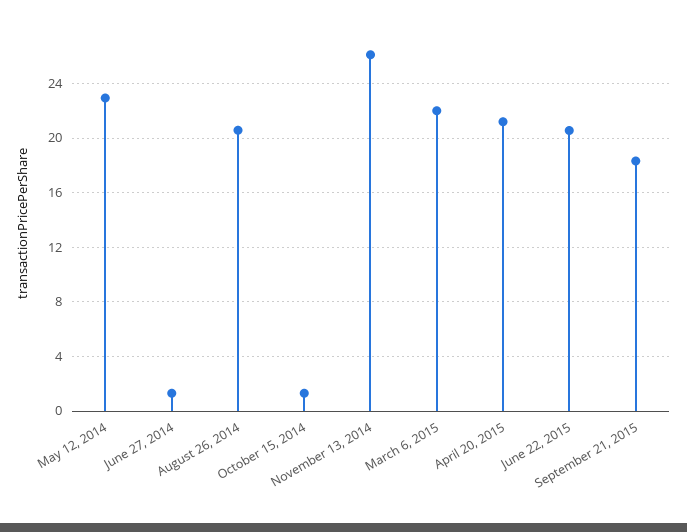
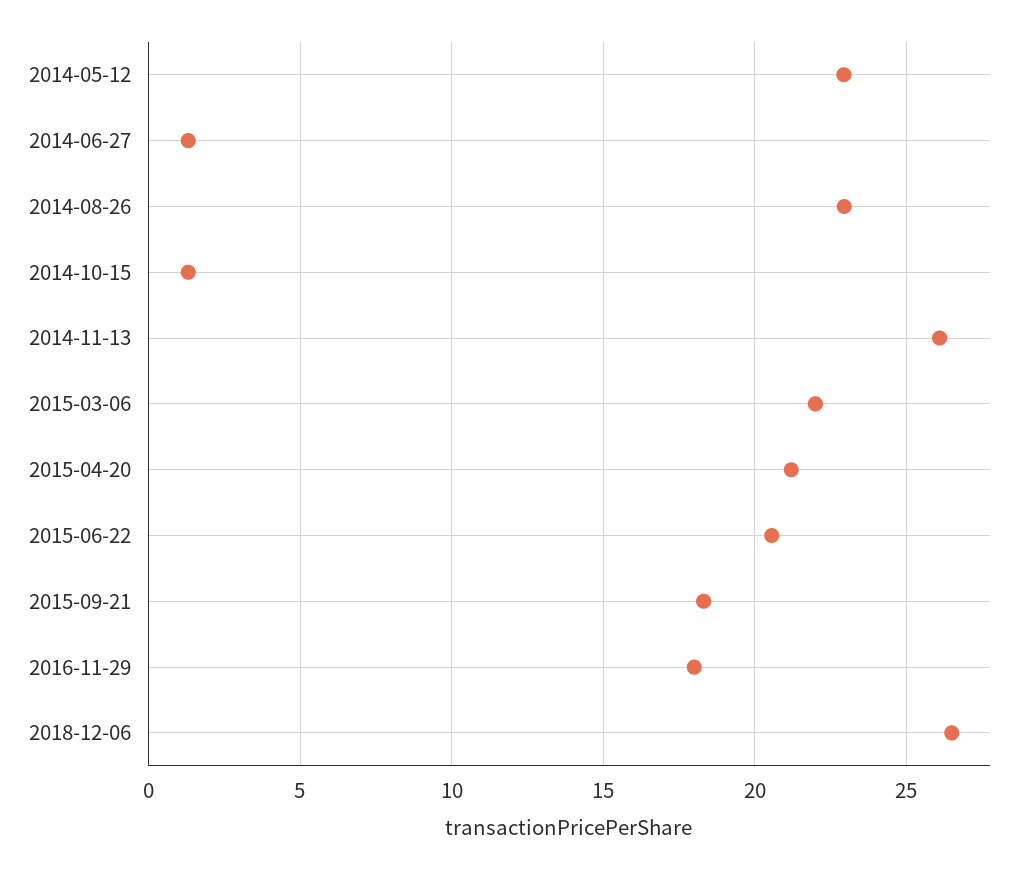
August 26, 2014: 20.5 -> 23
2016-11-29: none -> 18
2018-12-06: none -> 26.5

